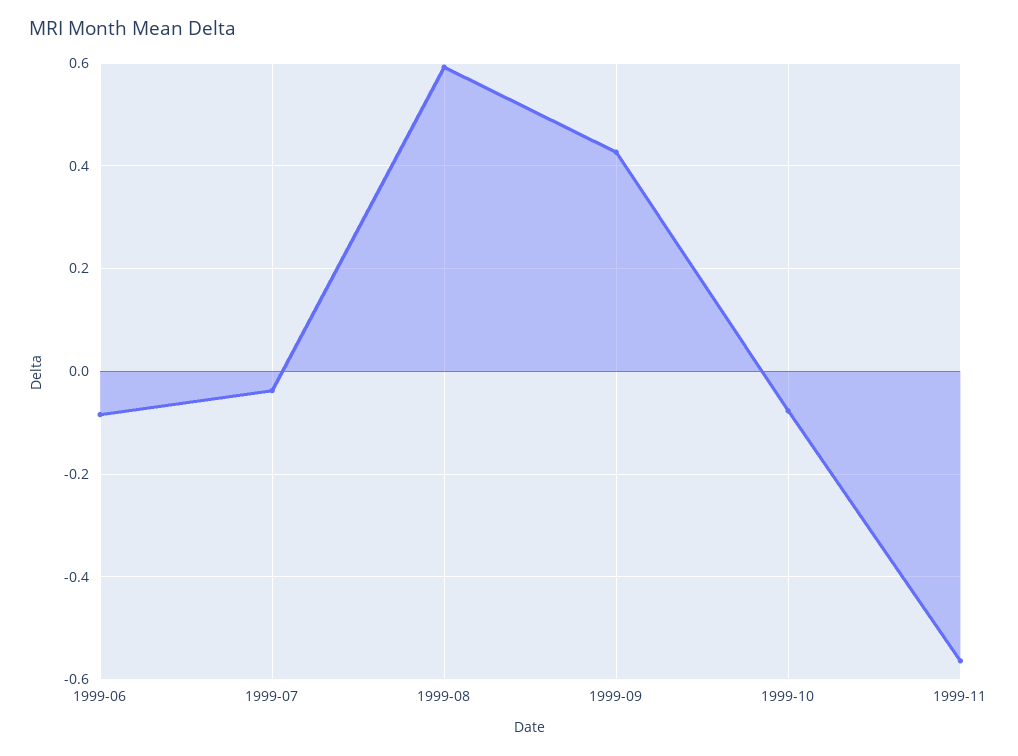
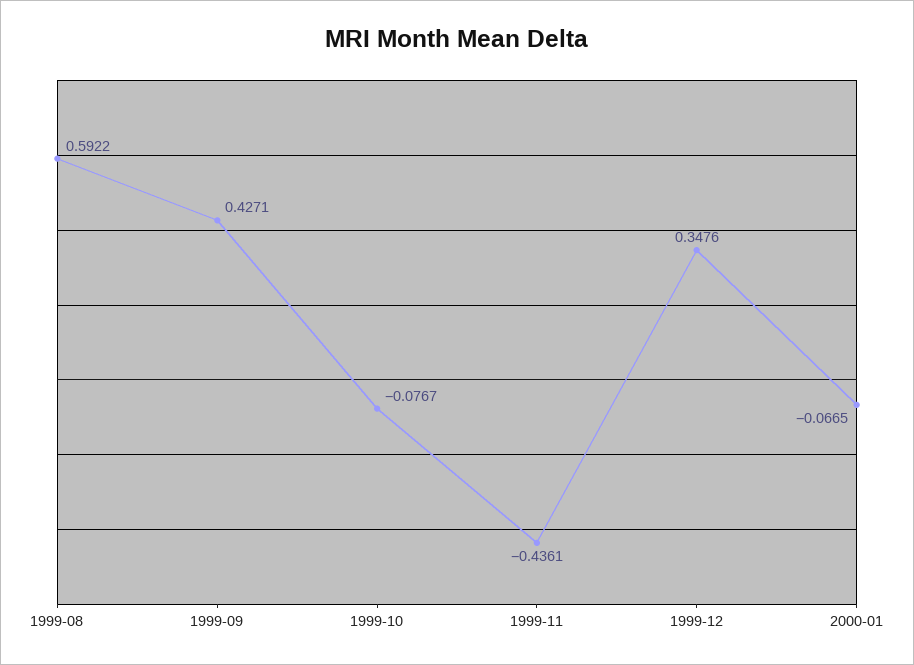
1999-06: -0.08 -> none
1999-07: -0.04 -> none
1999-11: -0.56 -> -0.4361
1999-12: none -> 0.3476
2000-01: none -> -0.0665

